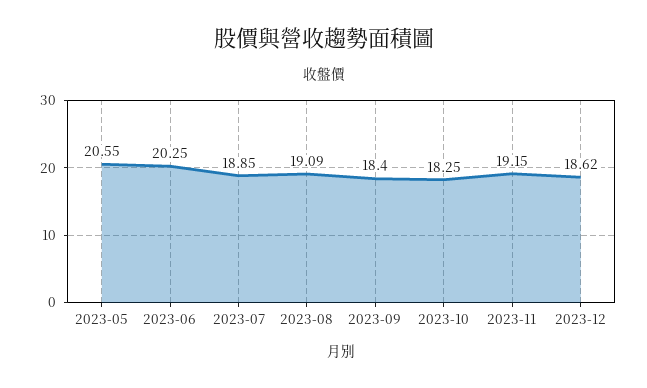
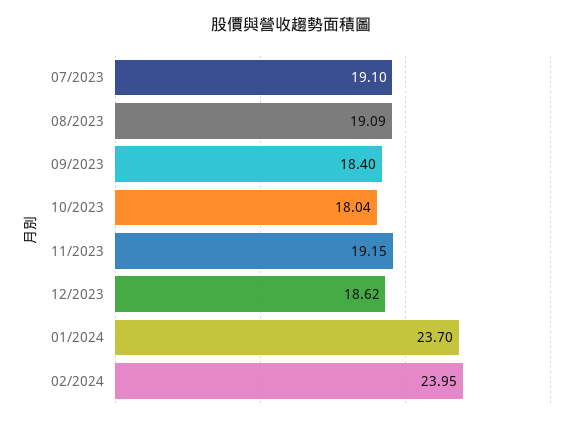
2023-05: 20.55 -> none
2023-06: 20.25 -> none
2023-07: 18.85 -> 19.1
2023-10: 18.25 -> 18.04
01/2024: none -> 23.7
02/2024: none -> 23.95

